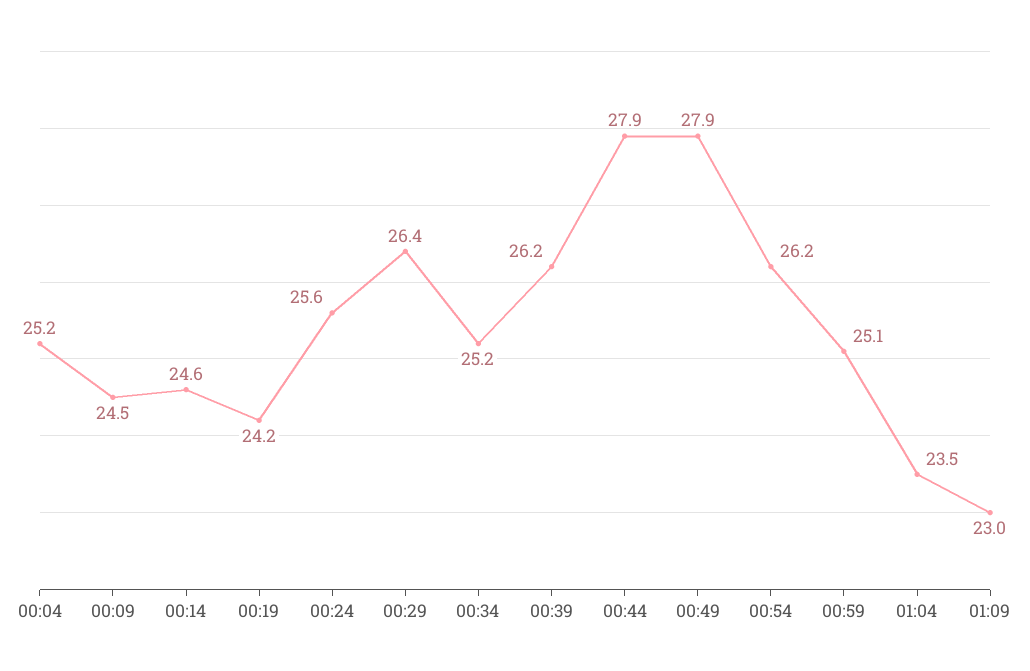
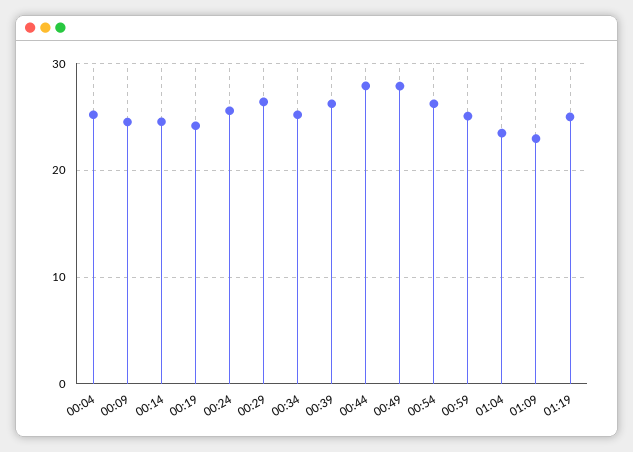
01:19: none -> 25

